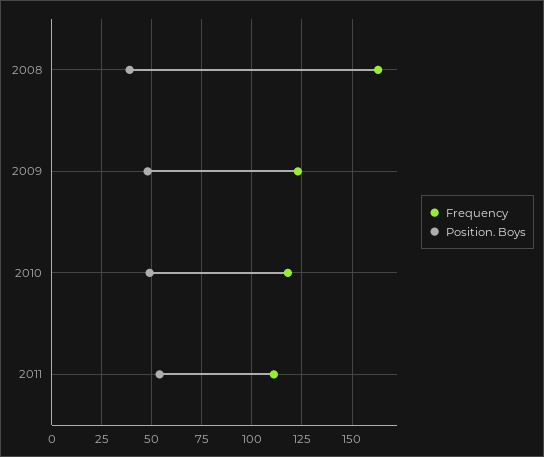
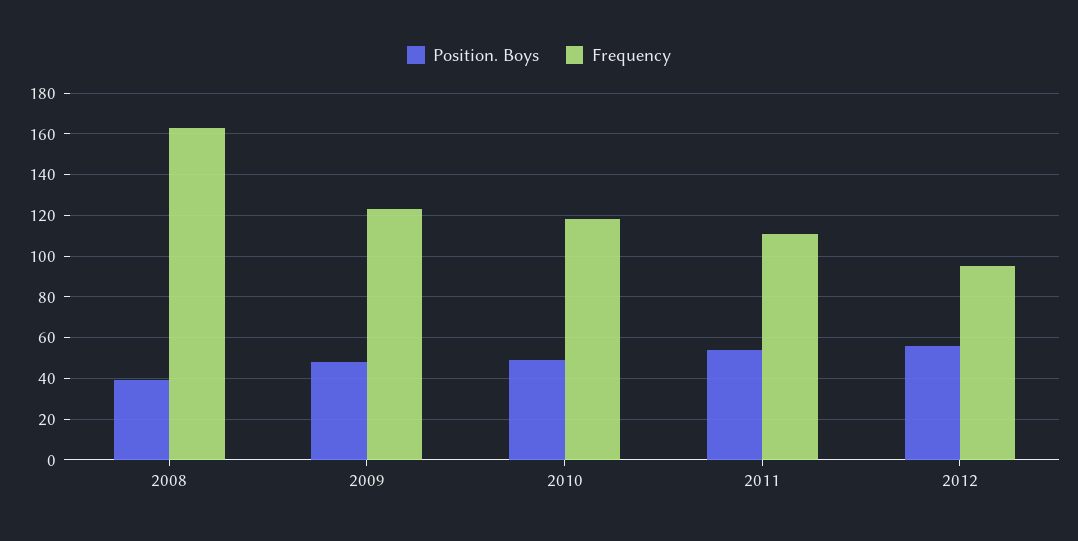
Position. Boys, 2012: none -> 55
Frequency, 2012: none -> 95

